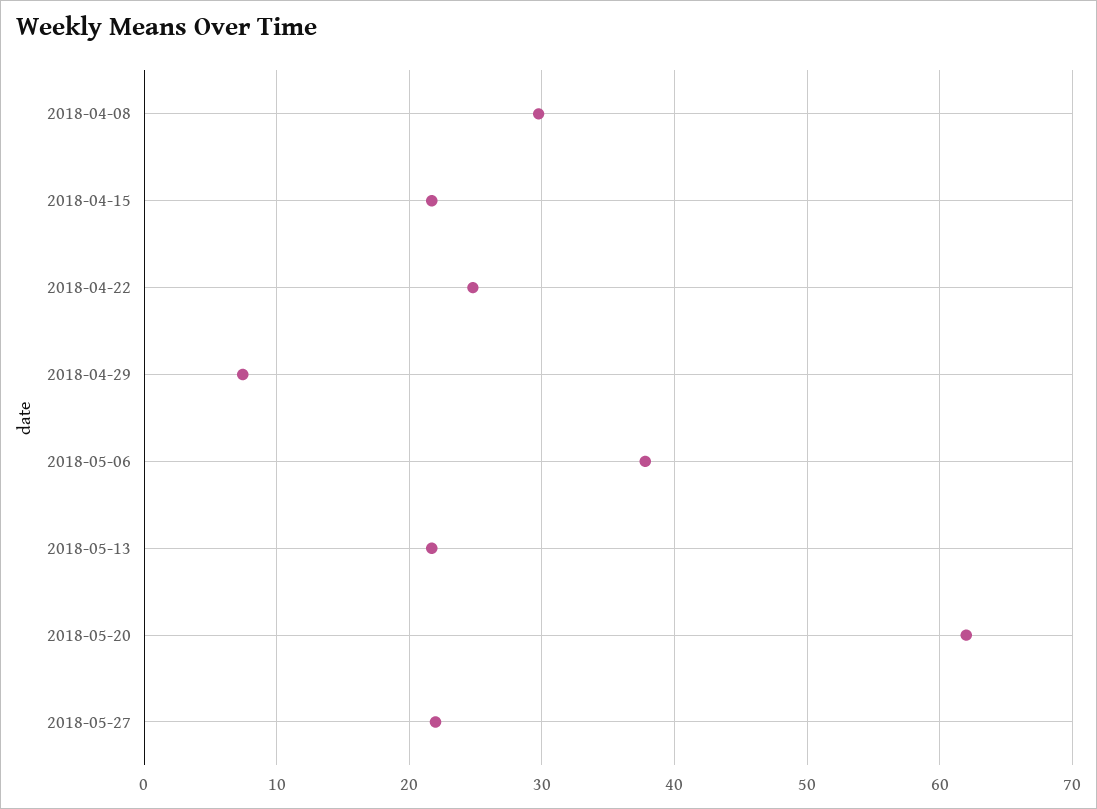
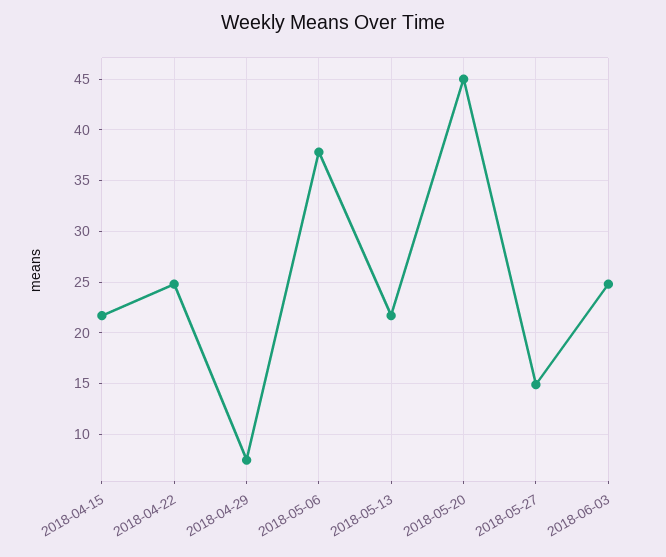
2018-04-08: 30 -> none
2018-05-20: 62 -> 45
2018-05-27: 22 -> 15
2018-06-03: none -> 25

